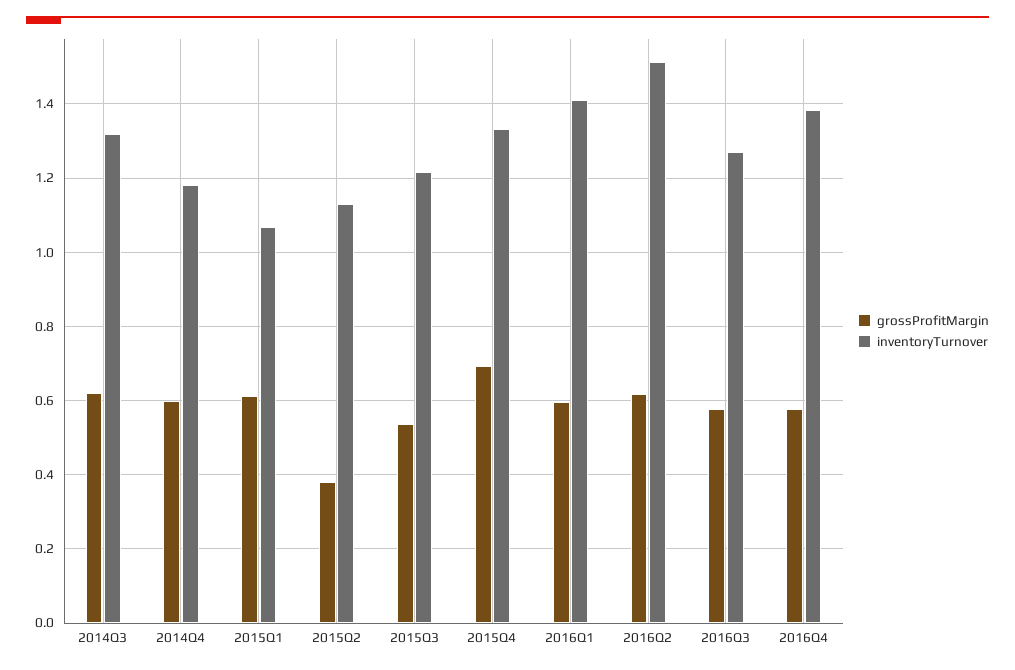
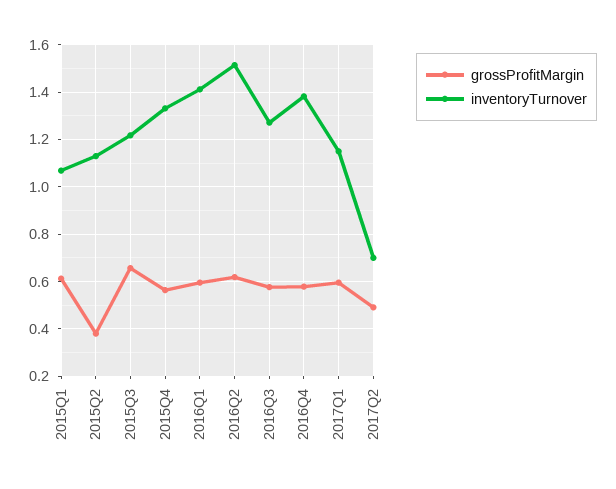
grossProfitMargin, 2014Q3: 0.62 -> none
inventoryTurnover, 2014Q3: 1.32 -> none
grossProfitMargin, 2014Q4: 0.6 -> none
inventoryTurnover, 2014Q4: 1.18 -> none
grossProfitMargin, 2015Q3: 0.54 -> 0.65
grossProfitMargin, 2015Q4: 0.7 -> 0.55
grossProfitMargin, 2017Q1: none -> 0.6
inventoryTurnover, 2017Q1: none -> 1.15
grossProfitMargin, 2017Q2: none -> 0.5
inventoryTurnover, 2017Q2: none -> 0.7

